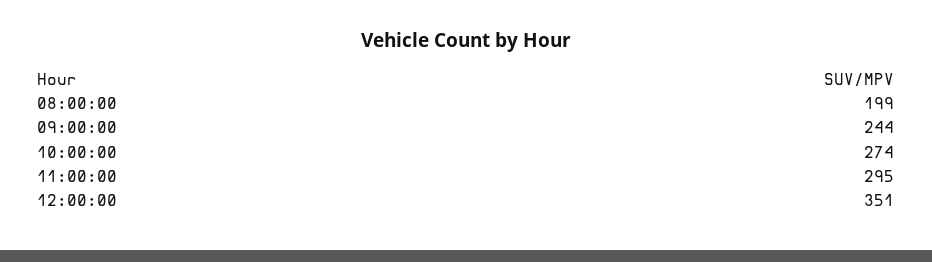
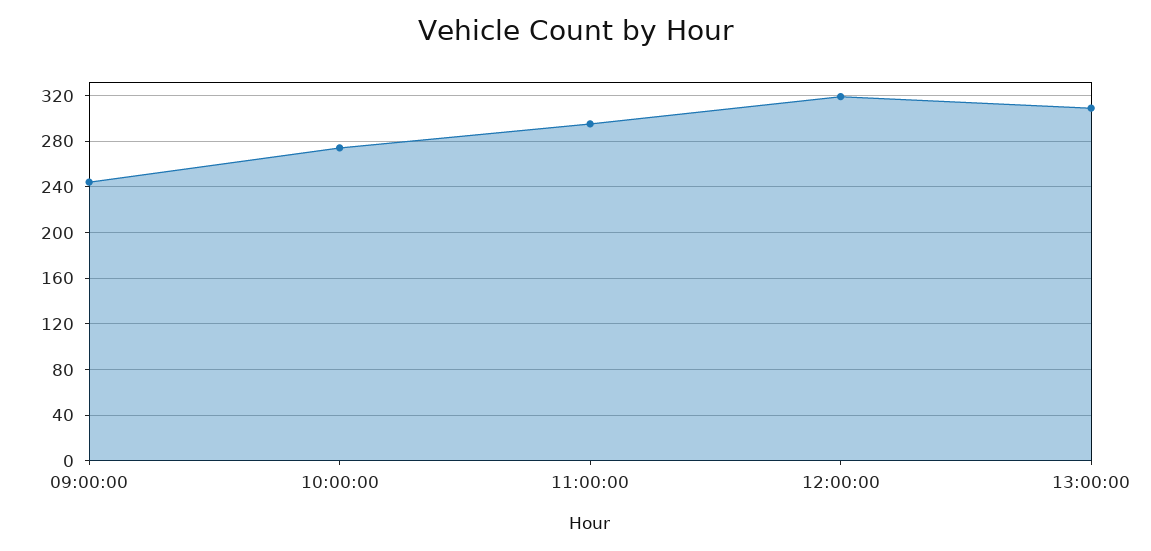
08:00:00: 199 -> none
12:00:00: 351 -> 320
13:00:00: none -> 310

